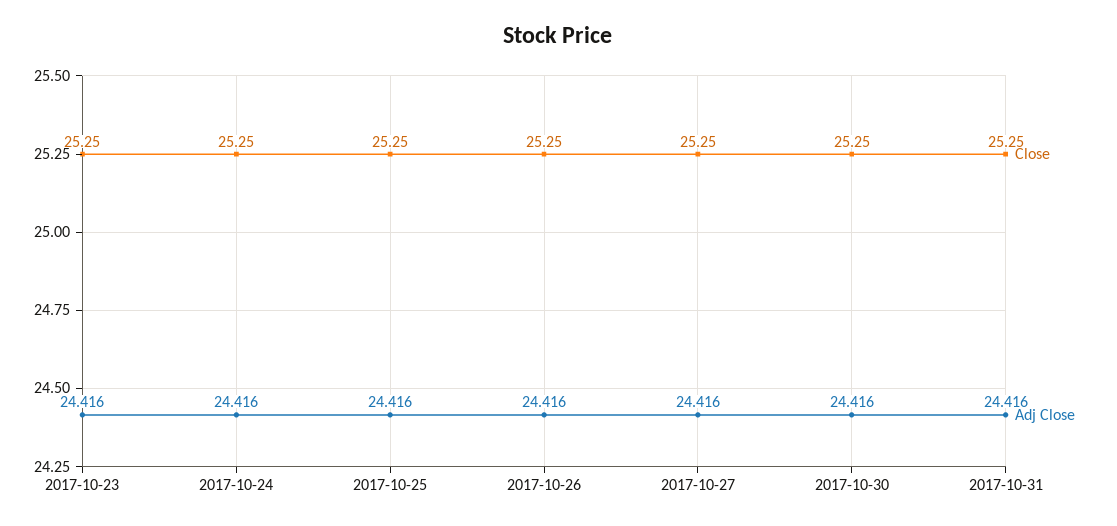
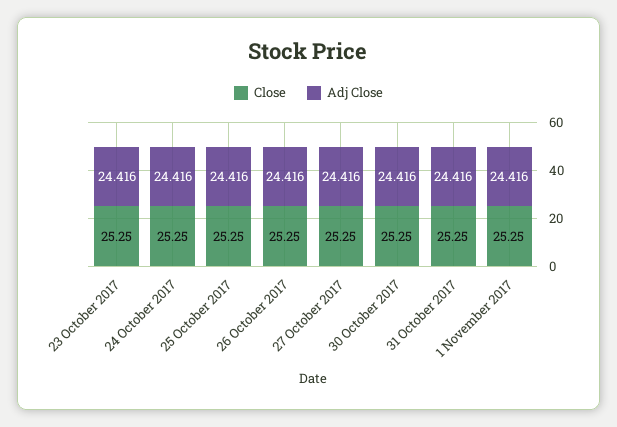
Close, 1 November 2017: none -> 25.25
Adj Close, 1 November 2017: none -> 24.416

